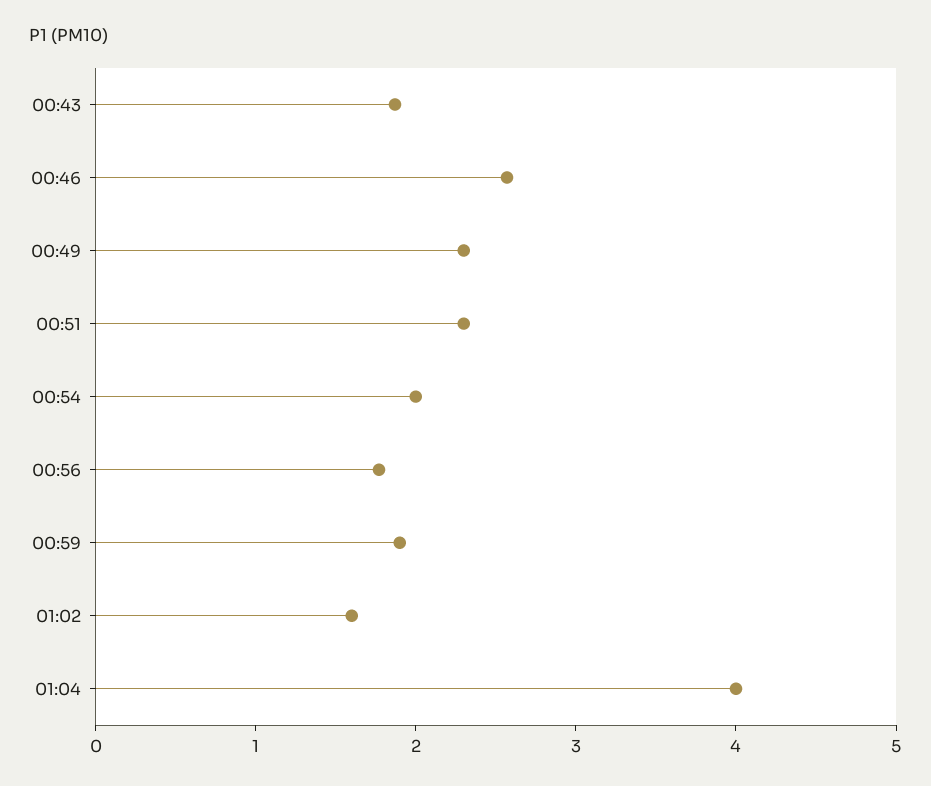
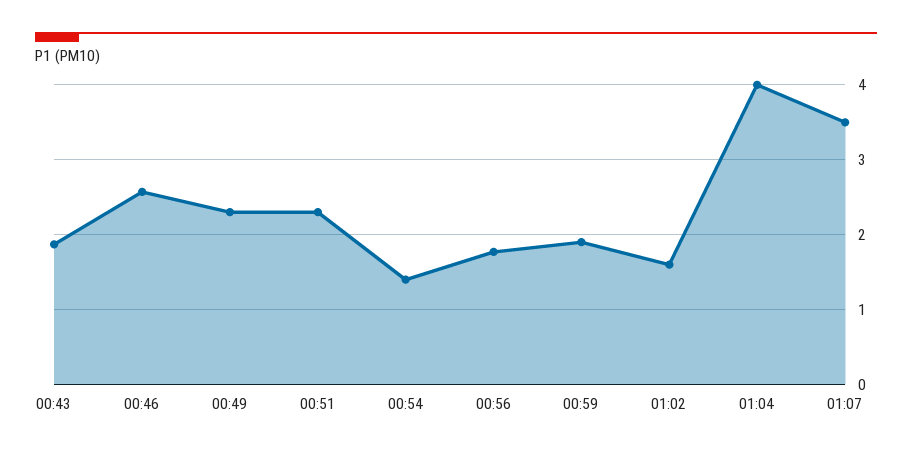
00:54: 2 -> 1.4
01:07: none -> 3.5

